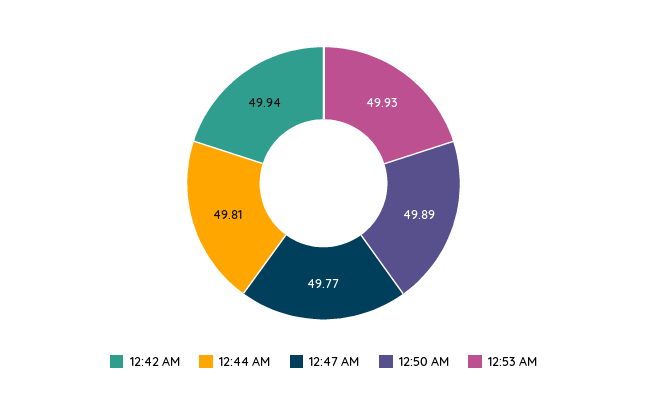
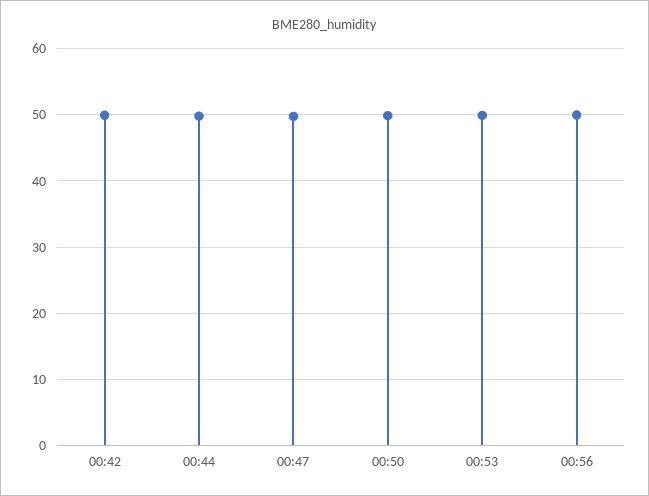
00:56: none -> 50

